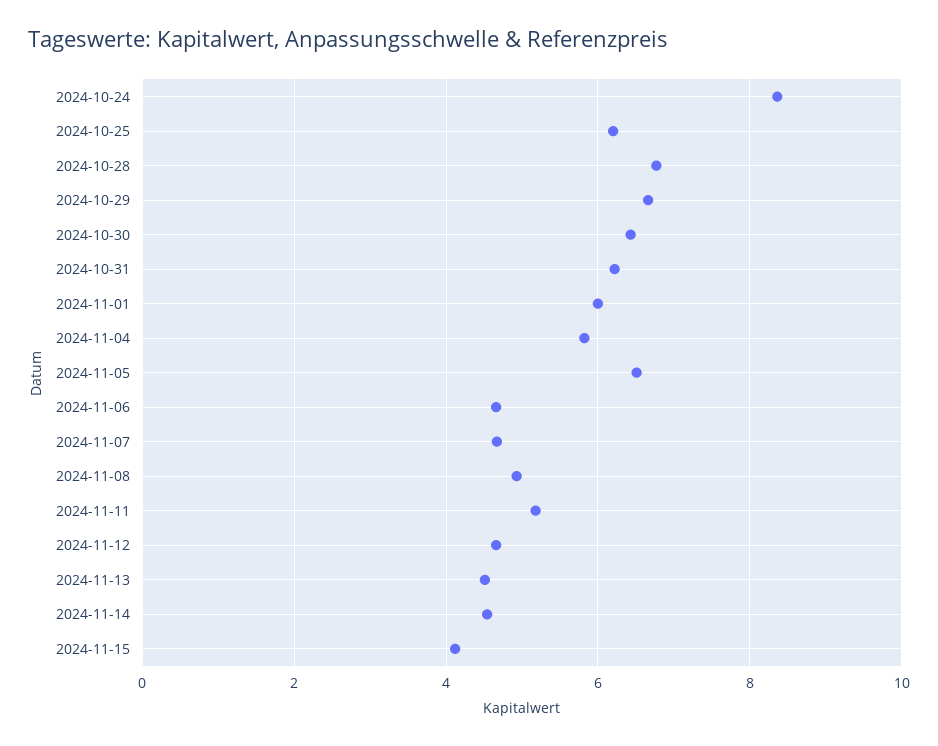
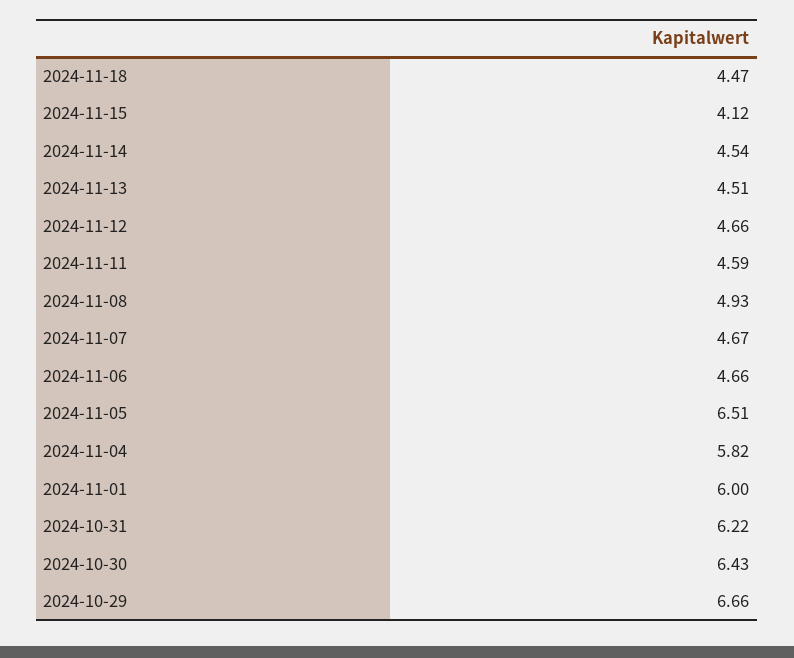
2024-10-24: 8.4 -> none
2024-10-25: 6.2 -> none
2024-10-28: 6.8 -> none
2024-11-11: 5.2 -> 4.59
2024-11-18: none -> 4.47

